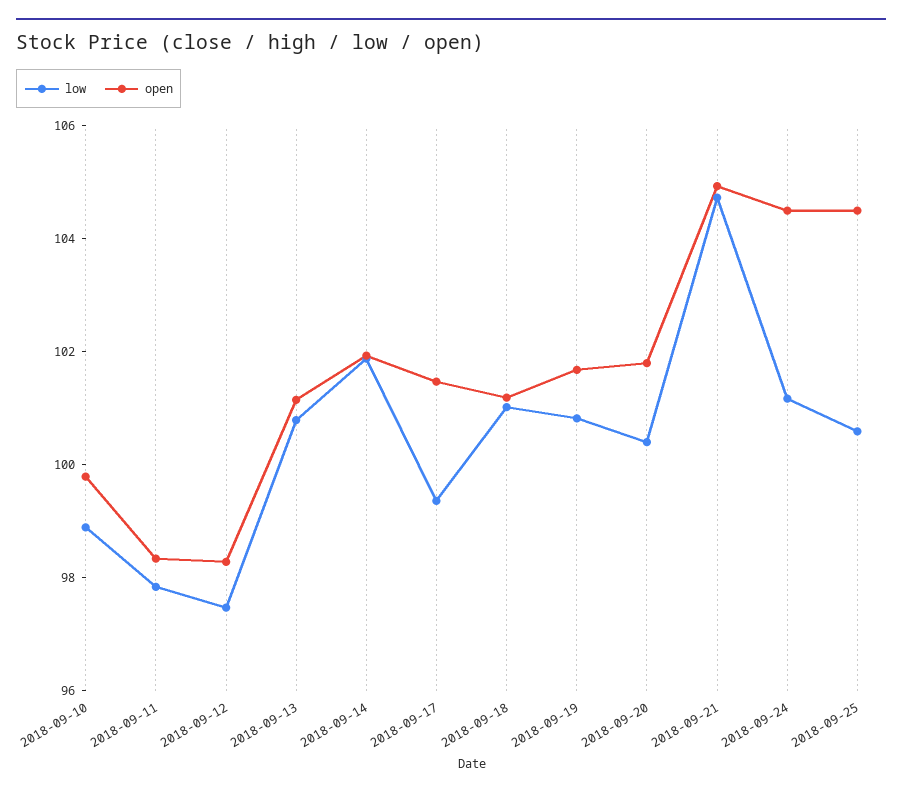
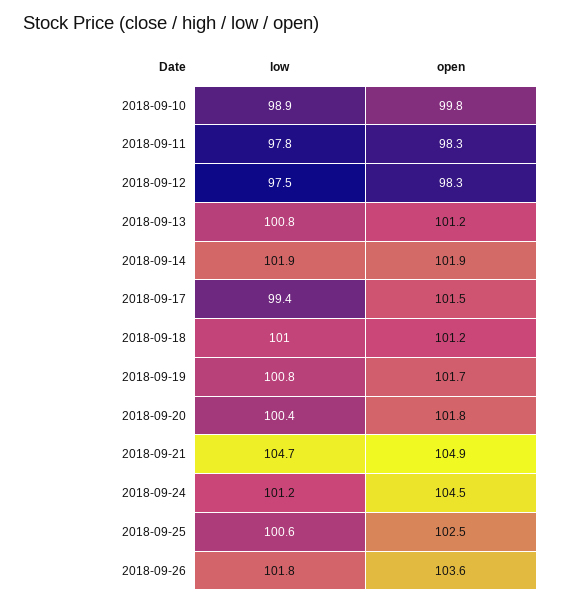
open, 2018-09-25: 104.5 -> 102.5
low, 2018-09-26: none -> 101.8
open, 2018-09-26: none -> 103.6

